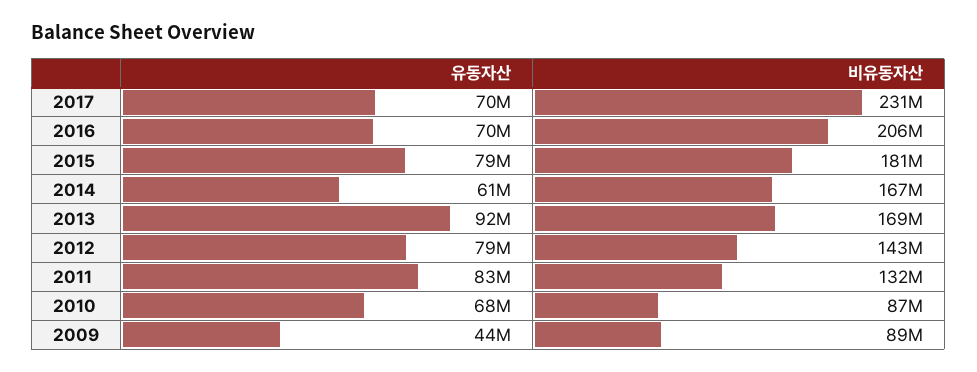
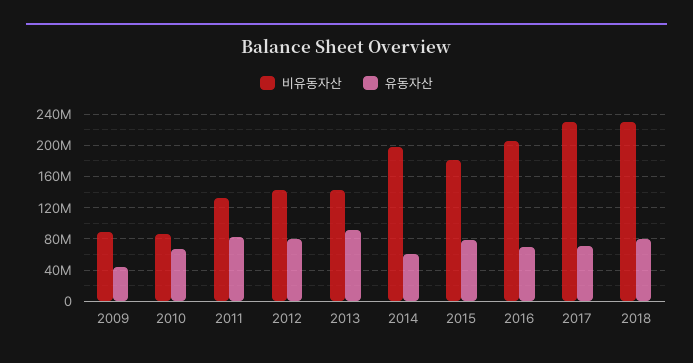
비유동자산, 2014: 167000000 -> 200000000
비유동자산, 2013: 169000000 -> 140000000
비유동자산, 2018: none -> 230000000
유동자산, 2018: none -> 80000000

